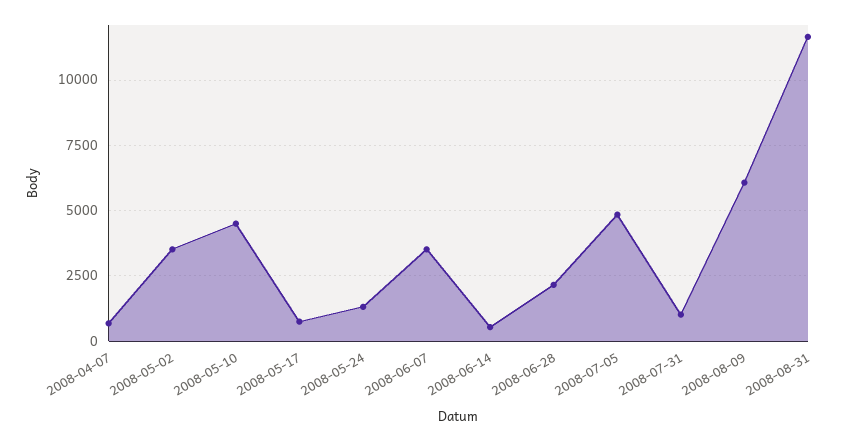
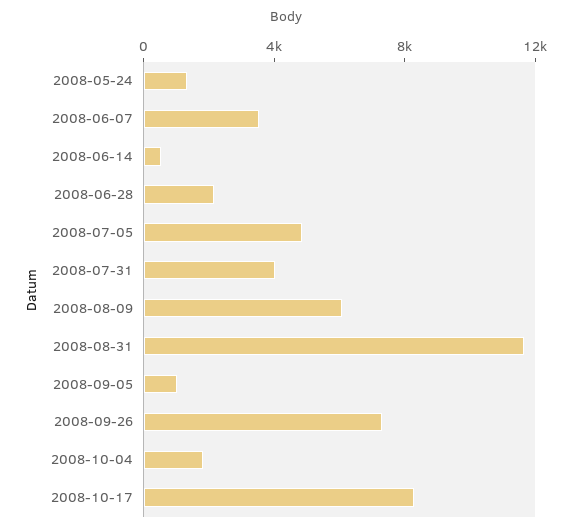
2008-04-07: 750 -> none
2008-05-02: 3500 -> none
2008-05-10: 4500 -> none
2008-05-17: 750 -> none
2008-07-31: 1000 -> 4000
2008-09-05: none -> 1000
2008-09-26: none -> 7000
2008-10-04: none -> 2000
2008-10-17: none -> 8000

